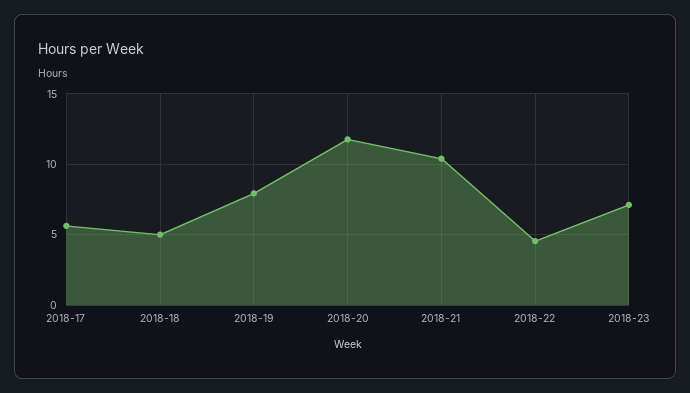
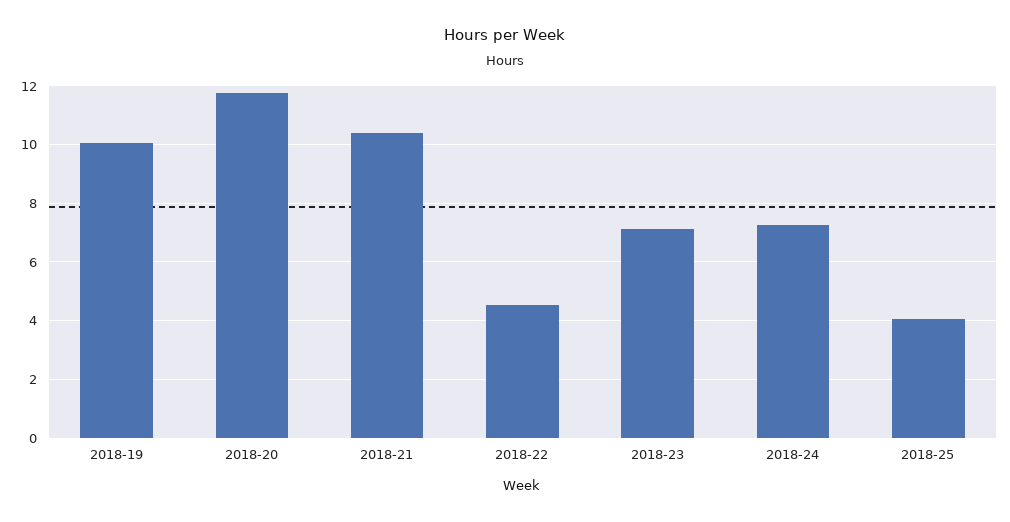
2018-17: 5.5 -> none
2018-18: 5 -> none
2018-19: 8 -> 10
2018-24: none -> 7.25
2018-25: none -> 4

